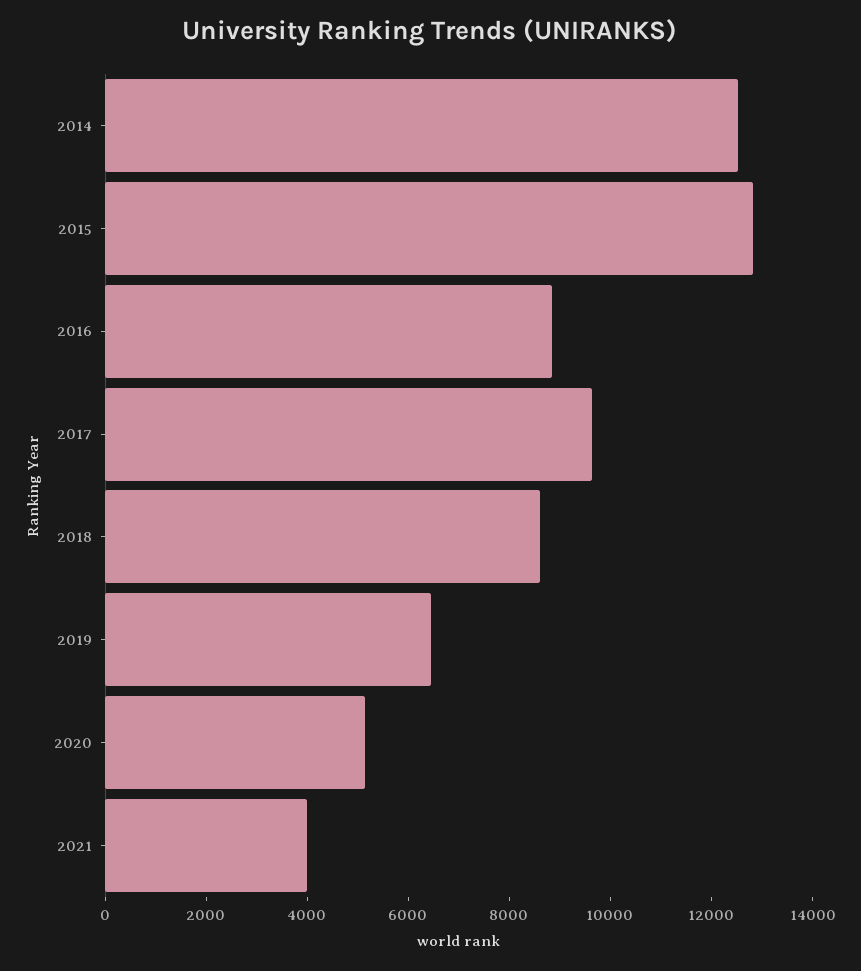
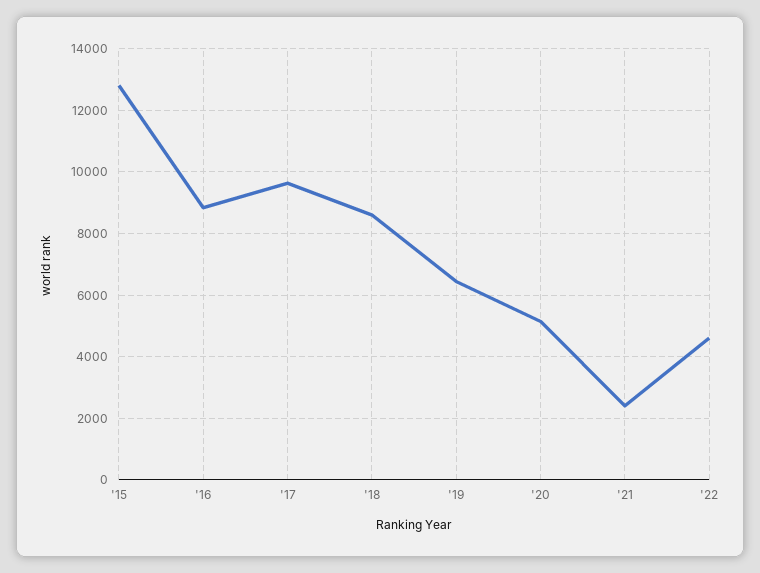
2014: 12500 -> none
2021: 4000 -> 2400
'22: none -> 4600

